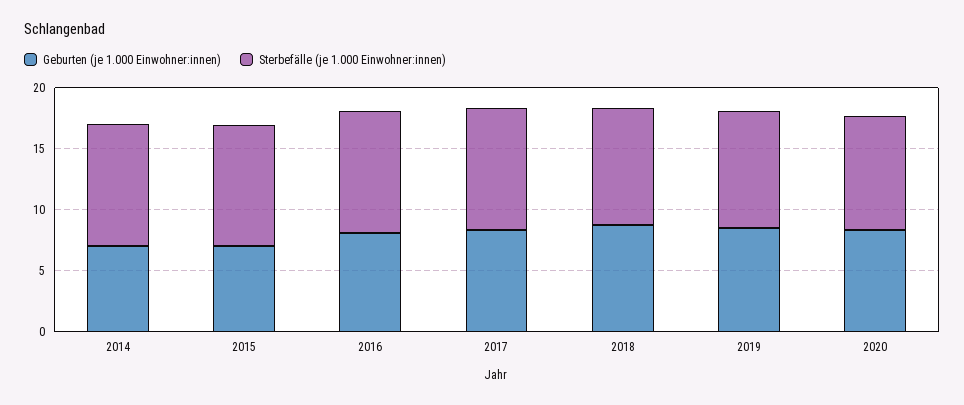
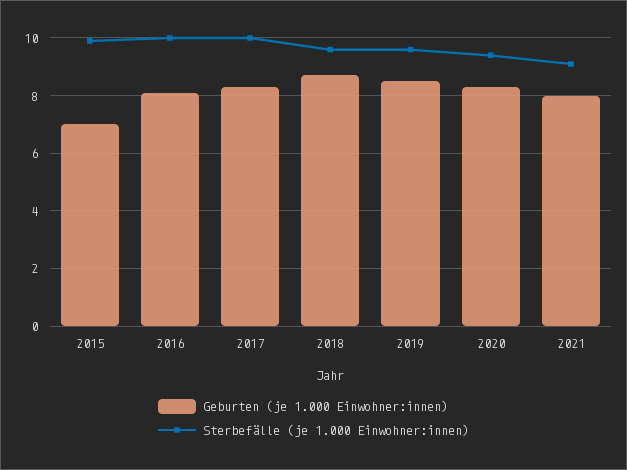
Geburten (je 1.000 Einwohner:innen), 2014: 7 -> none
Sterbefälle (je 1.000 Einwohner:innen), 2014: 10 -> none
Geburten (je 1.000 Einwohner:innen), 2021: none -> 8
Sterbefälle (je 1.000 Einwohner:innen), 2021: none -> 9

